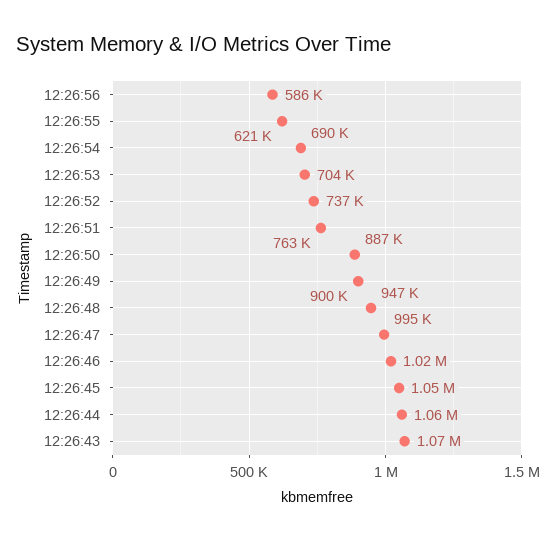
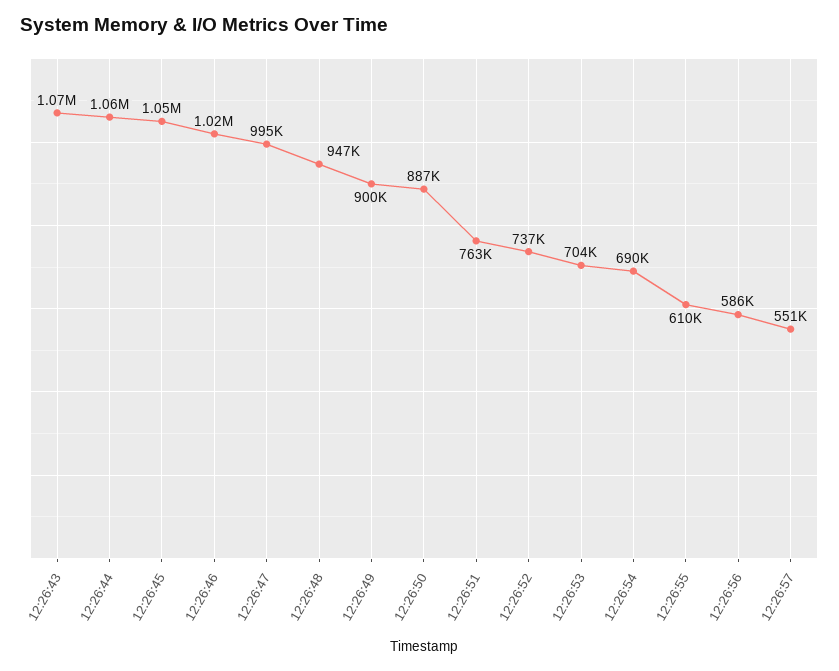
12:26:55: 621000 -> 610000
12:26:57: none -> 551000

